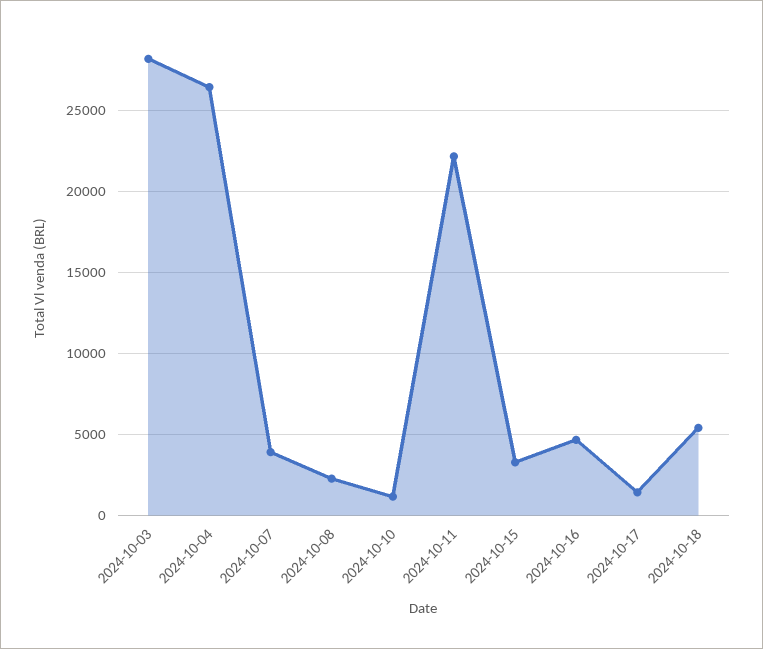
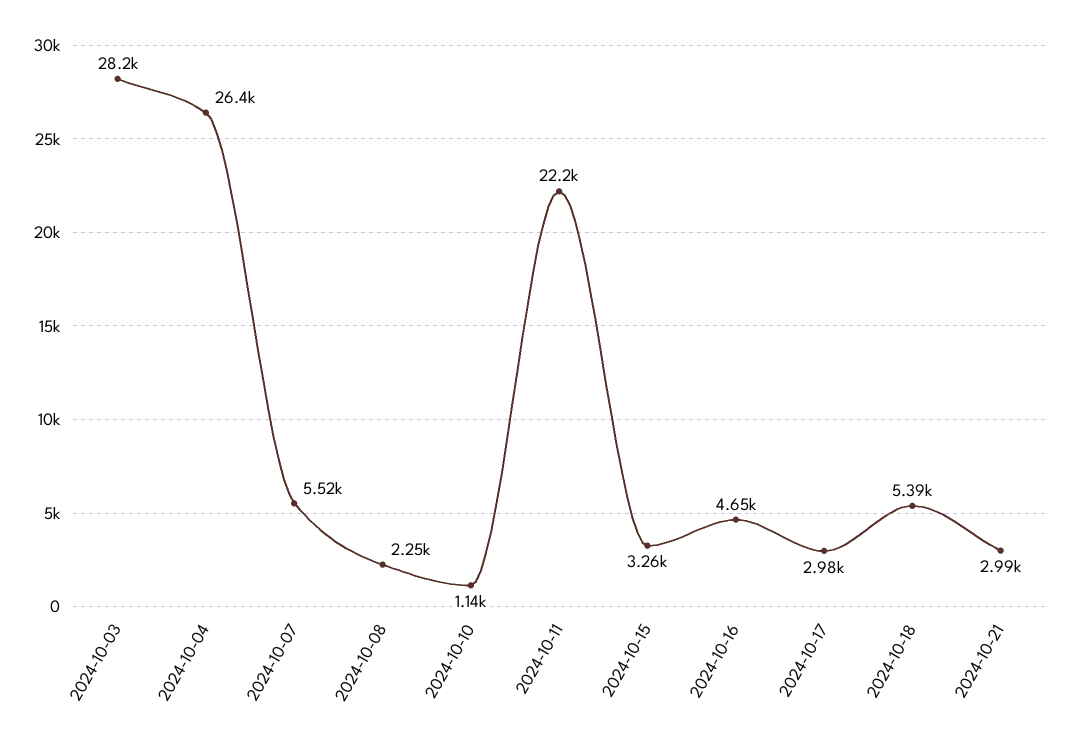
2024-10-07: 4000 -> 5520
2024-10-17: 1500 -> 2980
2024-10-21: none -> 2990

